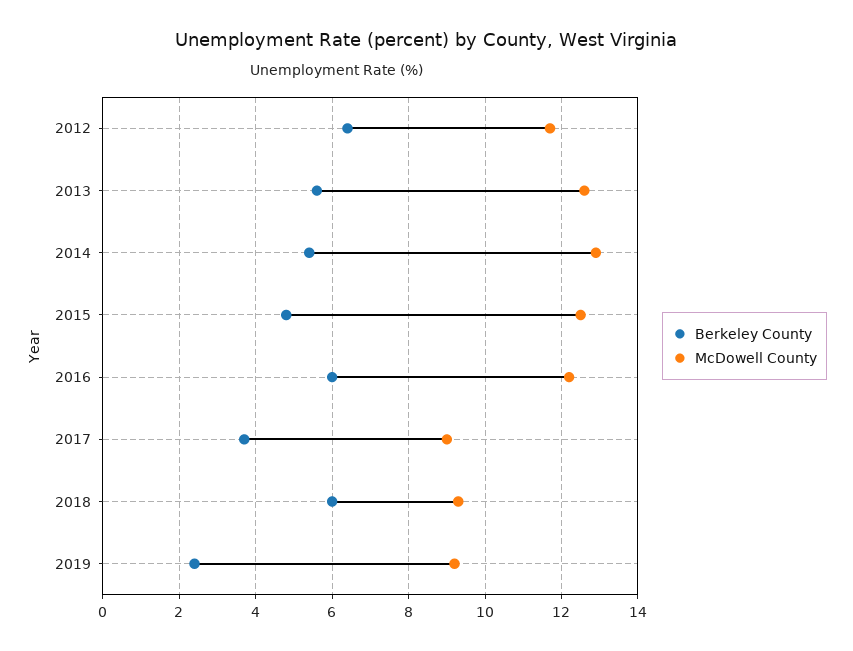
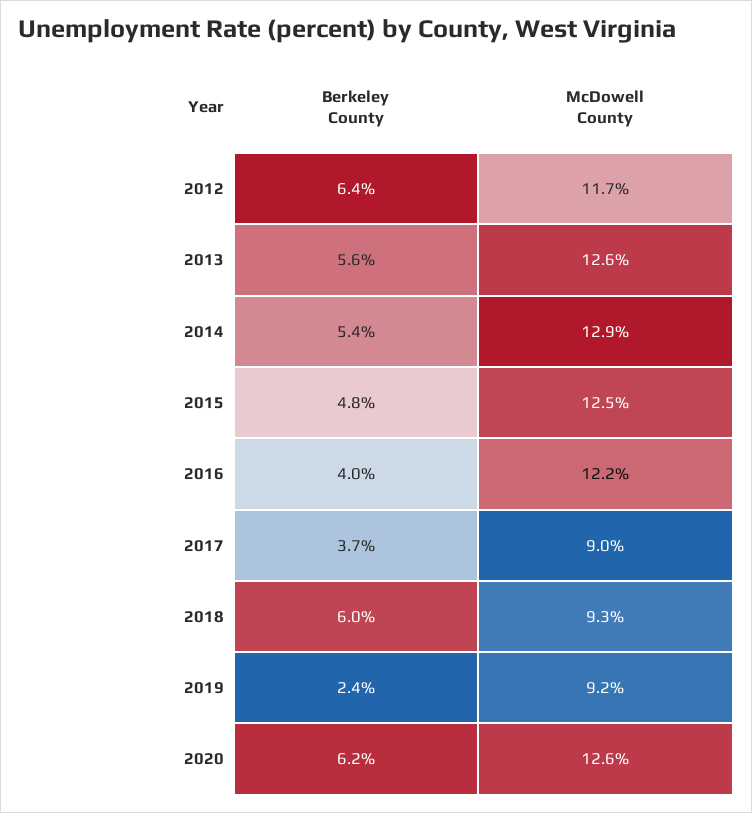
Berkeley County, 2016: 6 -> 4
Berkeley County, 2020: none -> 6.2
McDowell County, 2020: none -> 12.6

